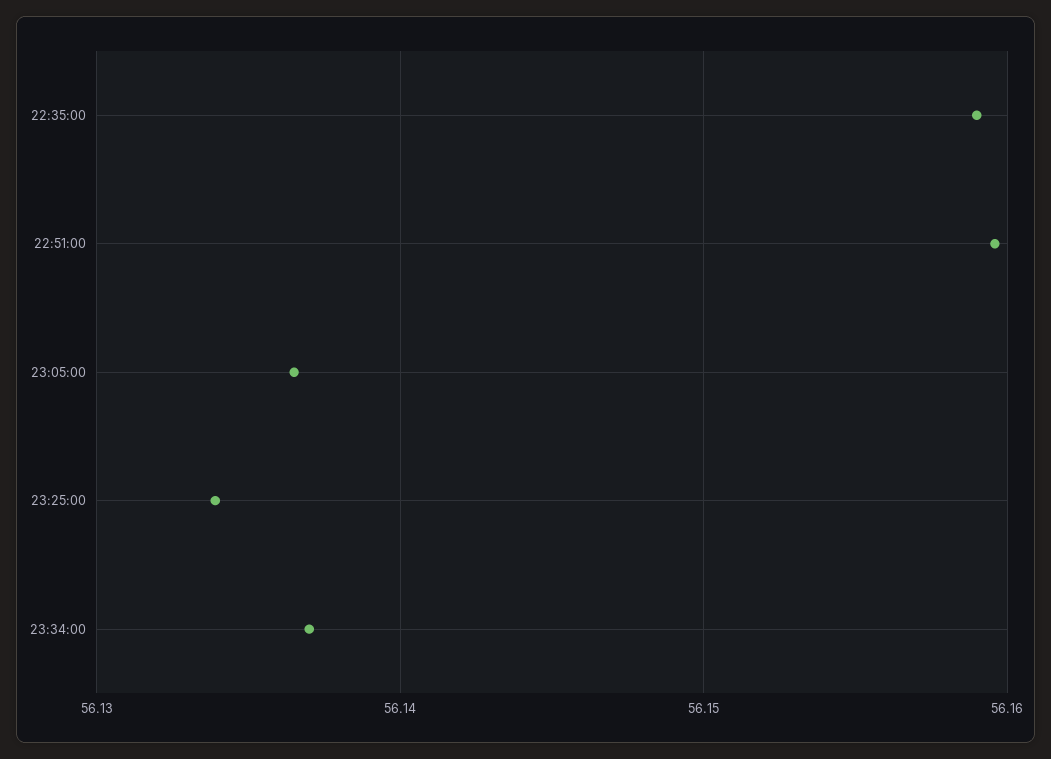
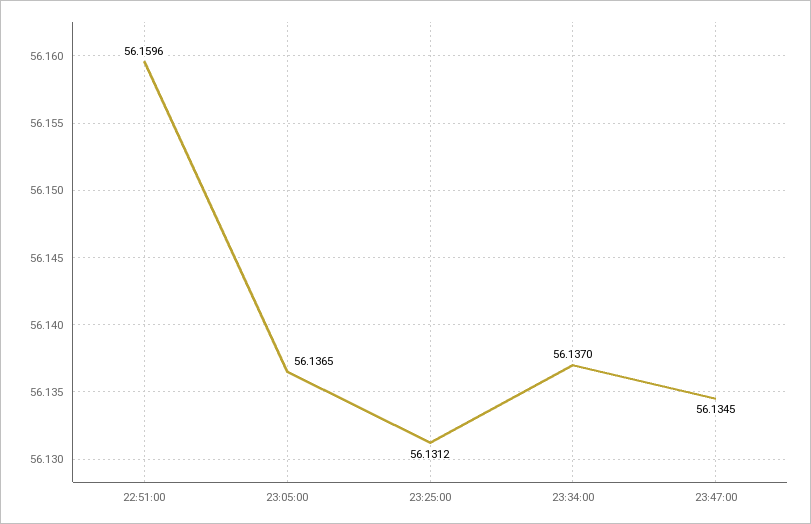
22:35:00: 56.159 -> none
23:25:00: 56.134 -> 56.1312
23:47:00: none -> 56.1345

